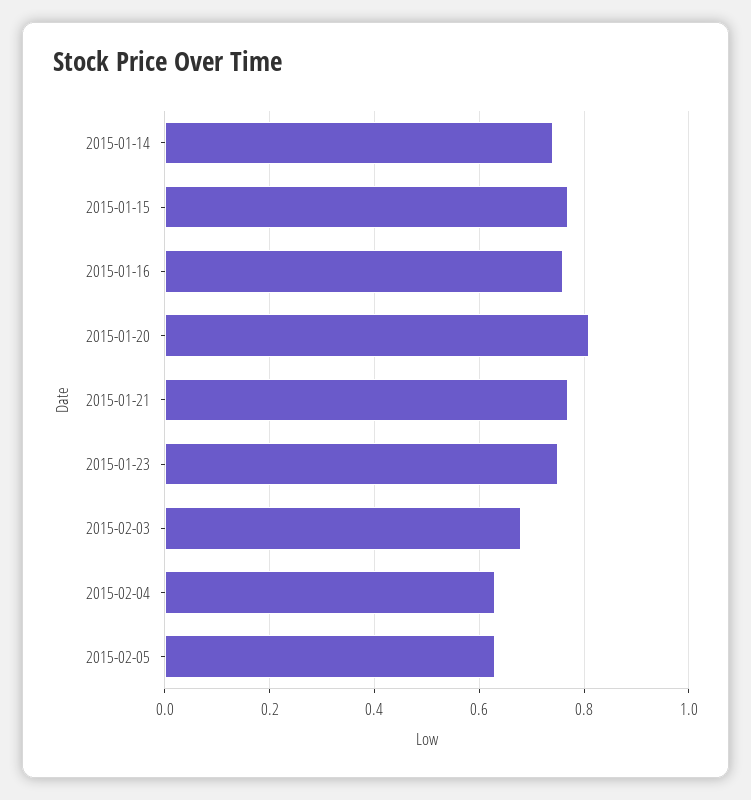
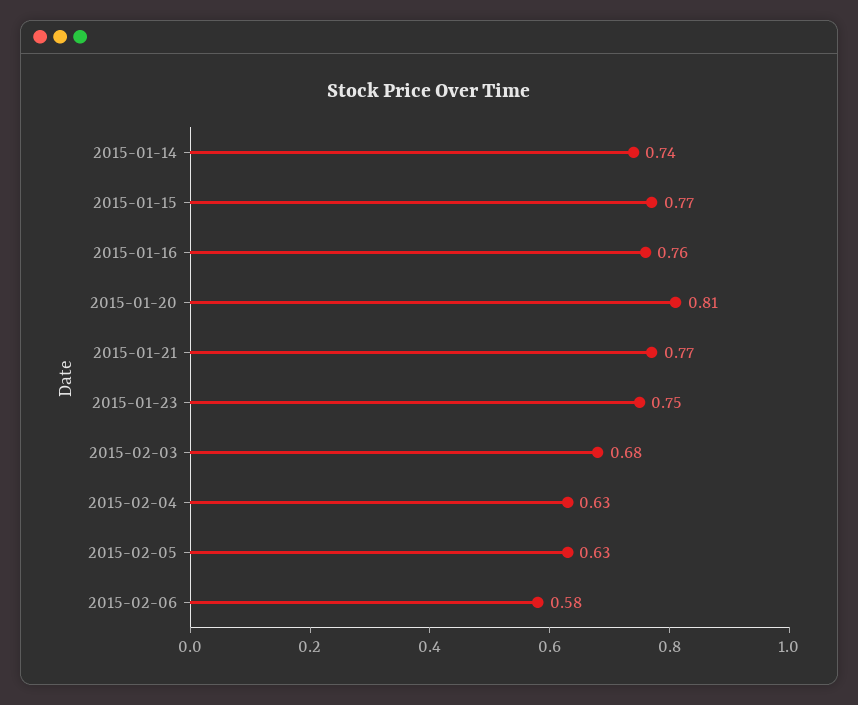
2015-02-06: none -> 0.58

